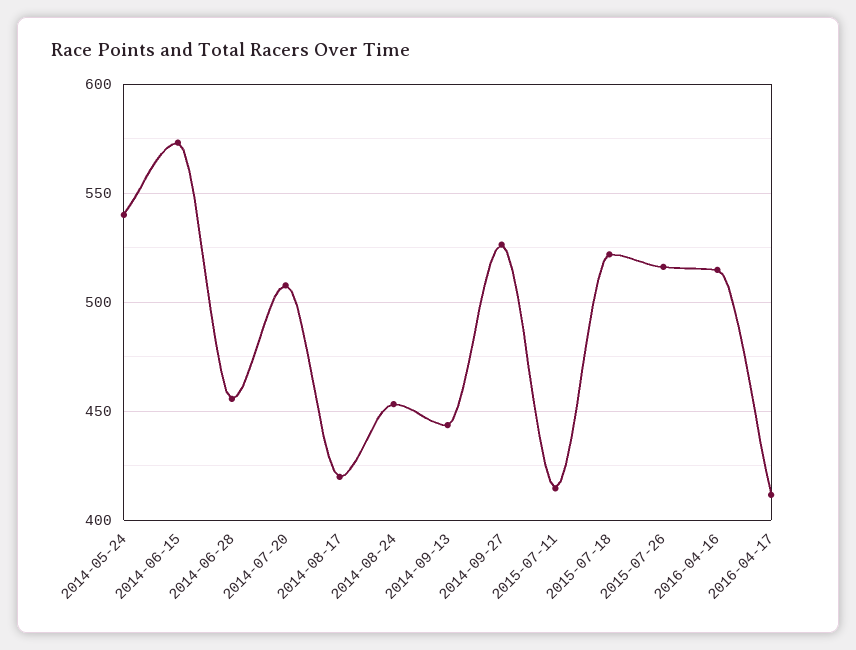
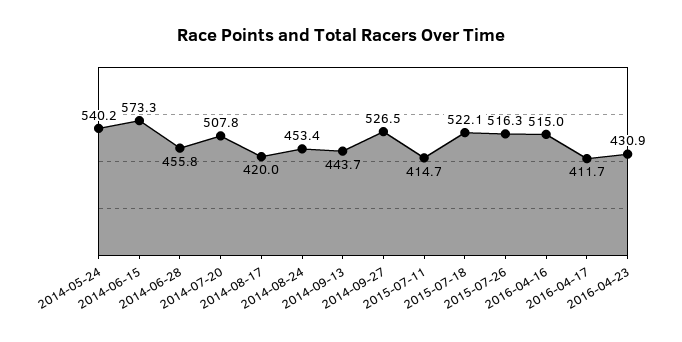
2016-04-23: none -> 430.9

